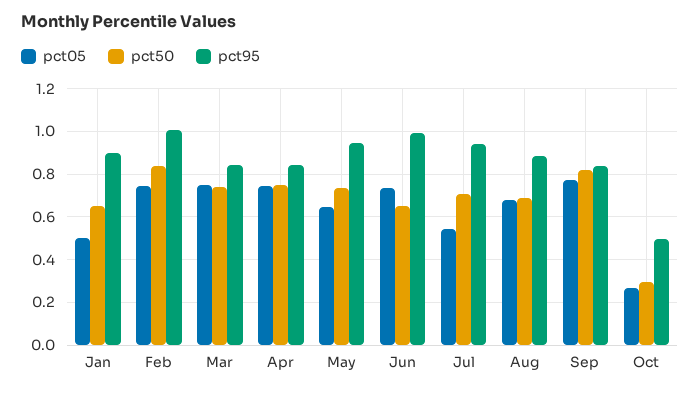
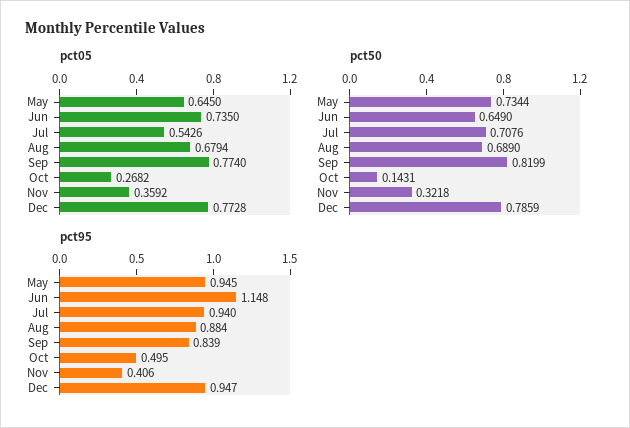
pct05, Jan: 0.5 -> none
pct50, Jan: 0.65 -> none
pct95, Jan: 0.9 -> none
pct05, Feb: 0.75 -> none
pct50, Feb: 0.85 -> none
pct95, Feb: 1 -> none
pct05, Mar: 0.75 -> none
pct50, Mar: 0.75 -> none
pct95, Mar: 0.85 -> none
pct05, Apr: 0.75 -> none
pct50, Apr: 0.75 -> none
pct95, Apr: 0.85 -> none
pct95, Jun: 1 -> 1.148
pct50, Oct: 0.3 -> 0.1431
pct05, Nov: none -> 0.3592
pct05, Dec: none -> 0.7728
pct50, Nov: none -> 0.3218
pct50, Dec: none -> 0.7859
pct95, Nov: none -> 0.406
pct95, Dec: none -> 0.947

